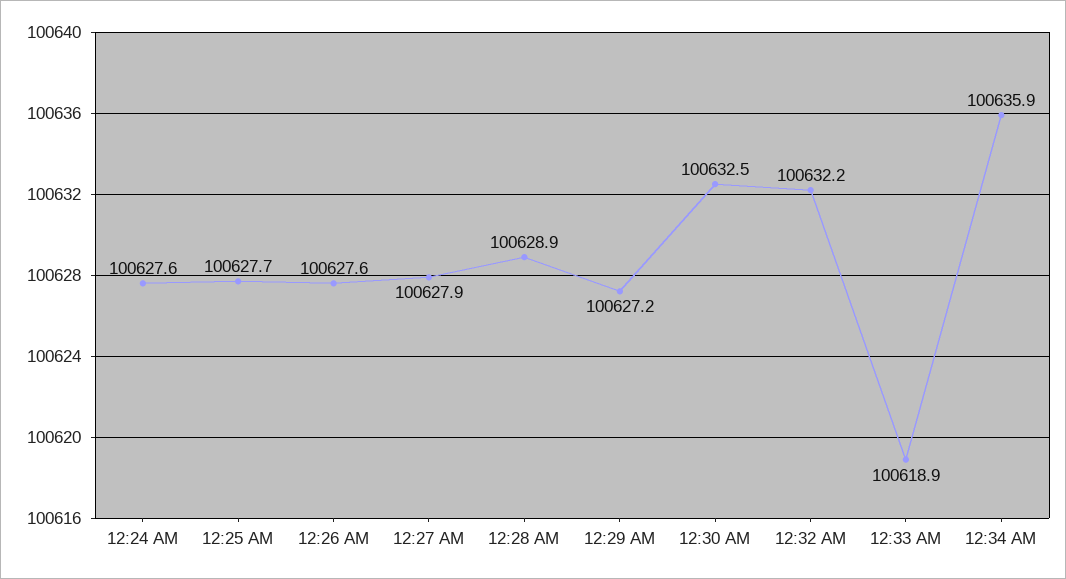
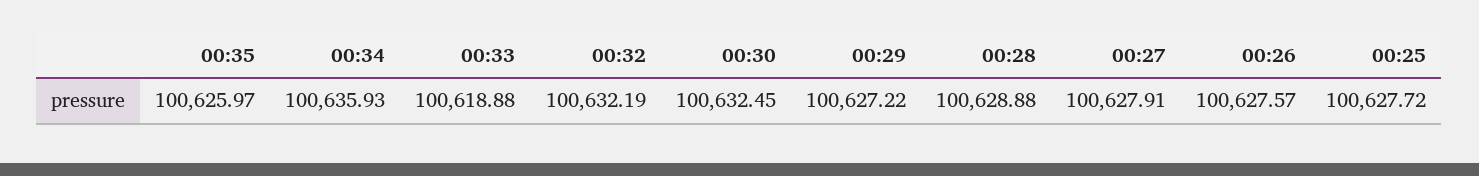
12:24 AM: 100627.6 -> none
00:35: none -> 100625.97

